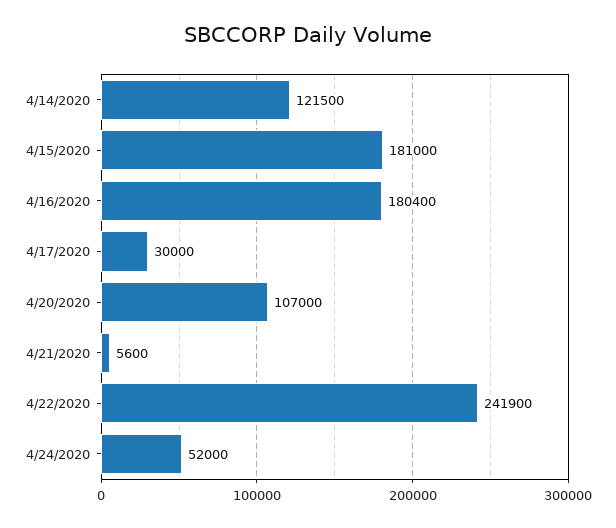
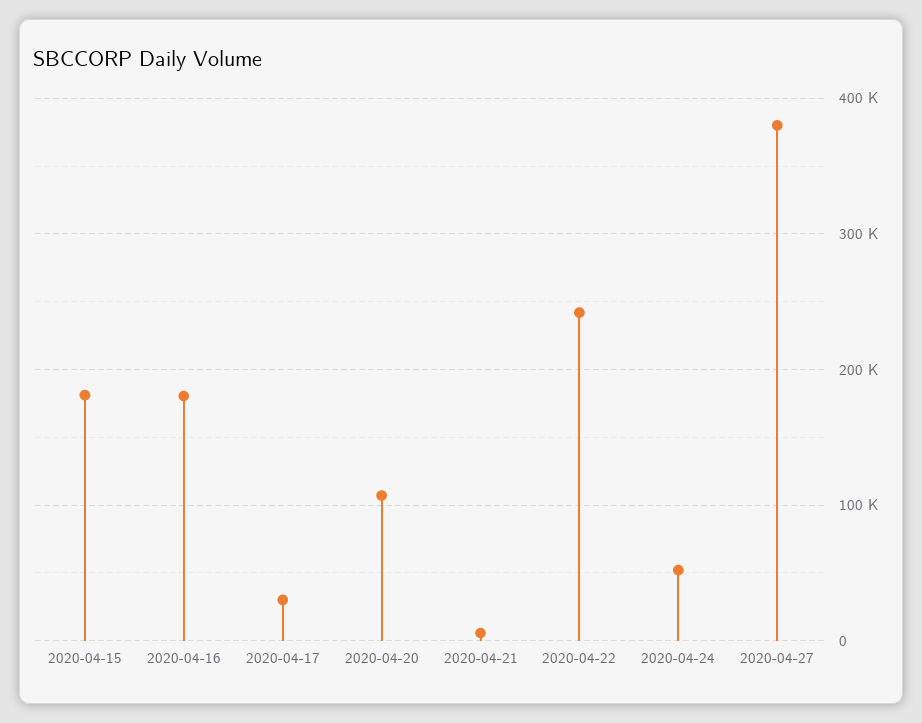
4/14/2020: 121500 -> none
2020-04-27: none -> 380000

